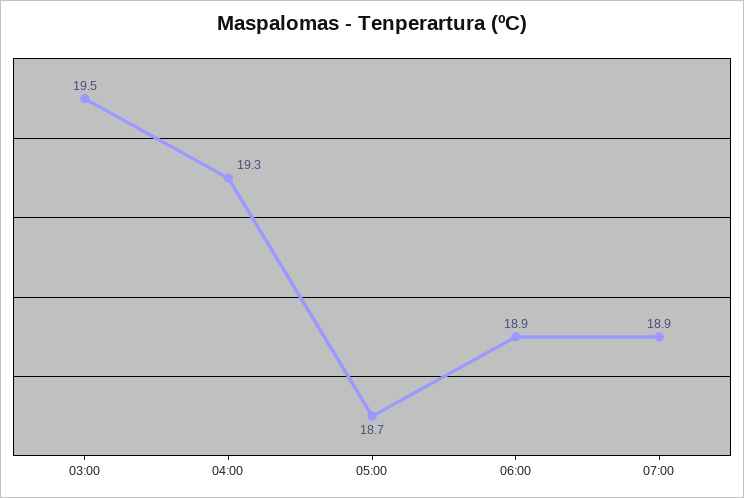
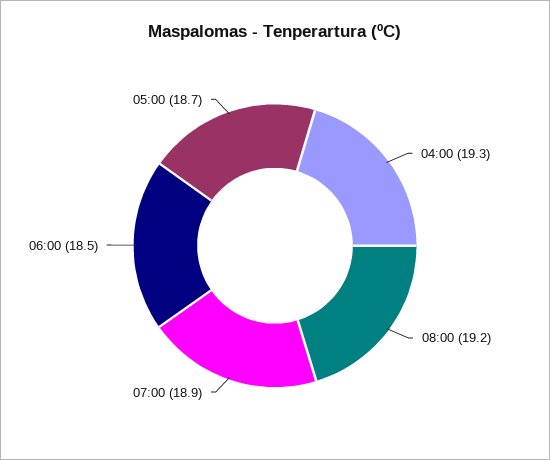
03:00: 19.5 -> none
06:00: 18.9 -> 18.5
08:00: none -> 19.2

